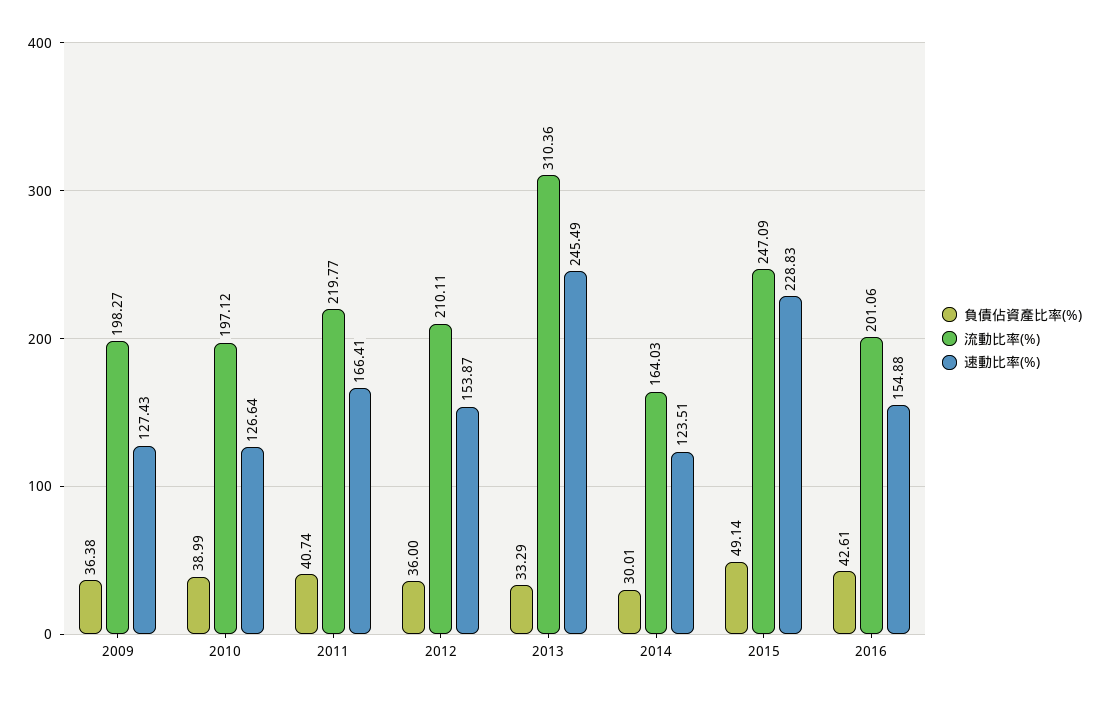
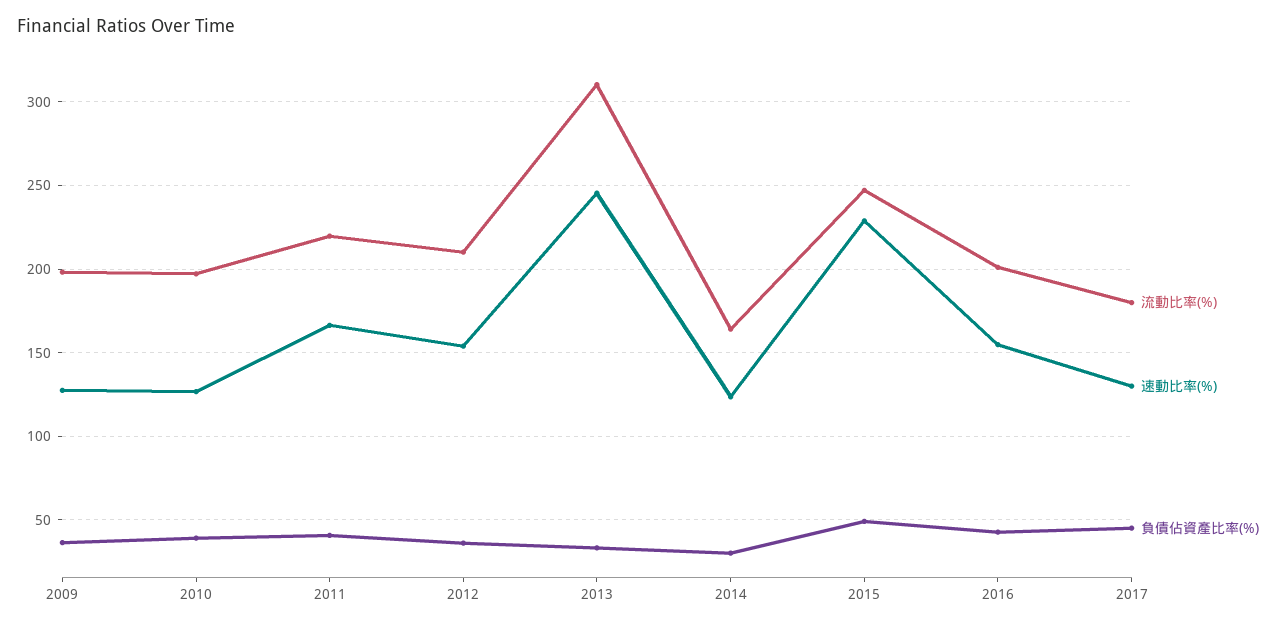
流動比率(%), 2017: none -> 180
速動比率(%), 2017: none -> 130
負債佔資產比率(%), 2017: none -> 45

